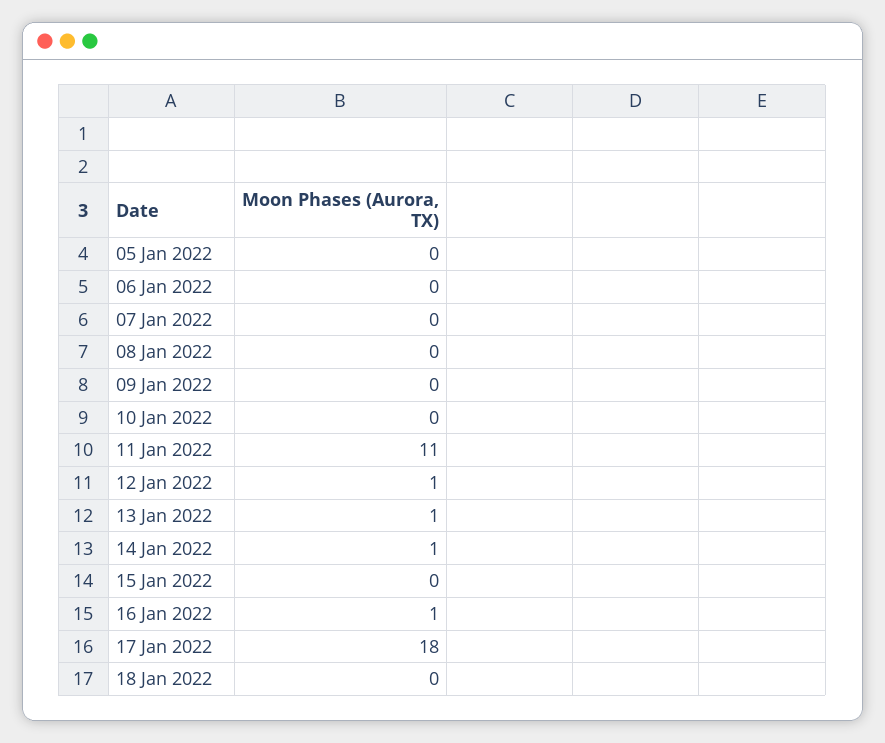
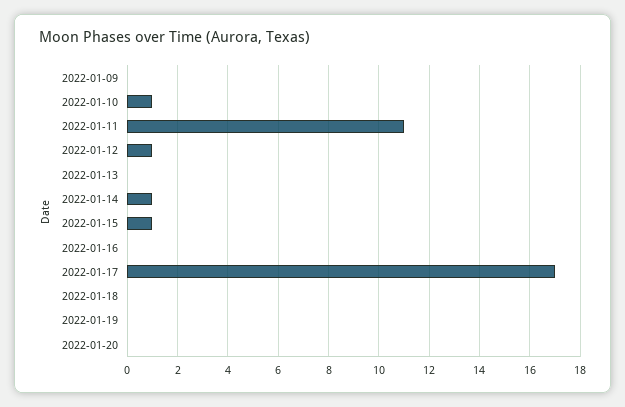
05 Jan 2022: 0 -> none
06 Jan 2022: 0 -> none
07 Jan 2022: 0 -> none
08 Jan 2022: 0 -> none
10 Jan 2022: 0 -> 1
13 Jan 2022: 1 -> 0
15 Jan 2022: 0 -> 1
16 Jan 2022: 1 -> 0
17 Jan 2022: 18 -> 17
2022-01-19: none -> 0
2022-01-20: none -> 0

